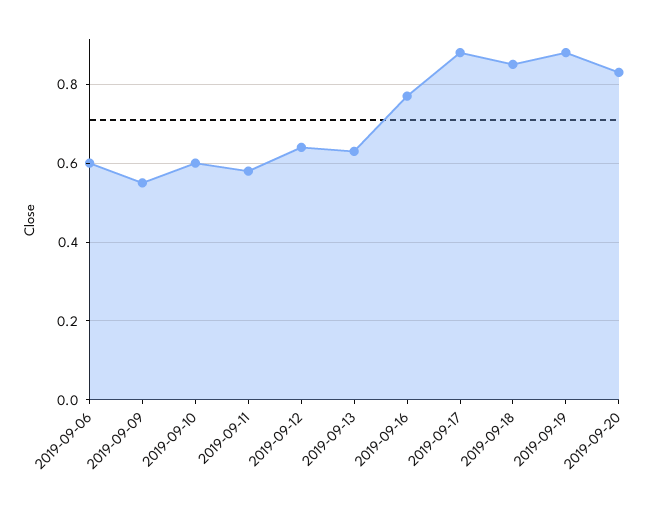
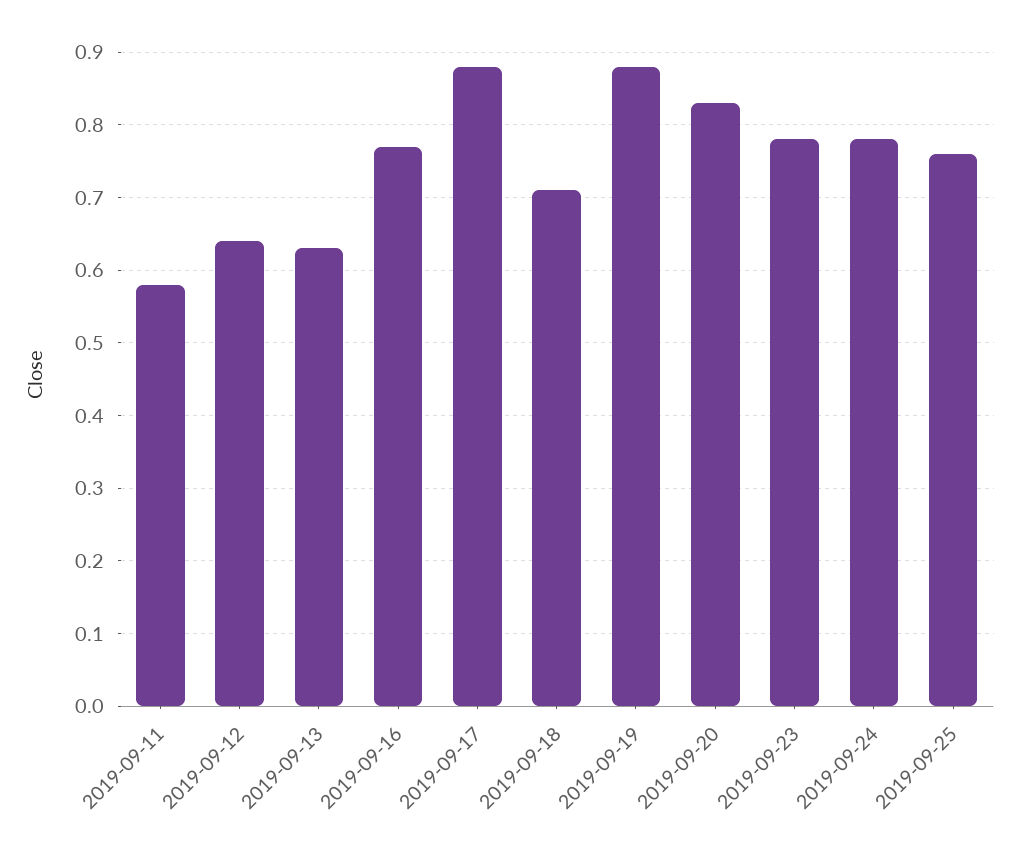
2019-09-06: 0.6 -> none
2019-09-09: 0.55 -> none
2019-09-10: 0.6 -> none
2019-09-18: 0.85 -> 0.71
2019-09-23: none -> 0.78
2019-09-24: none -> 0.78
2019-09-25: none -> 0.76

